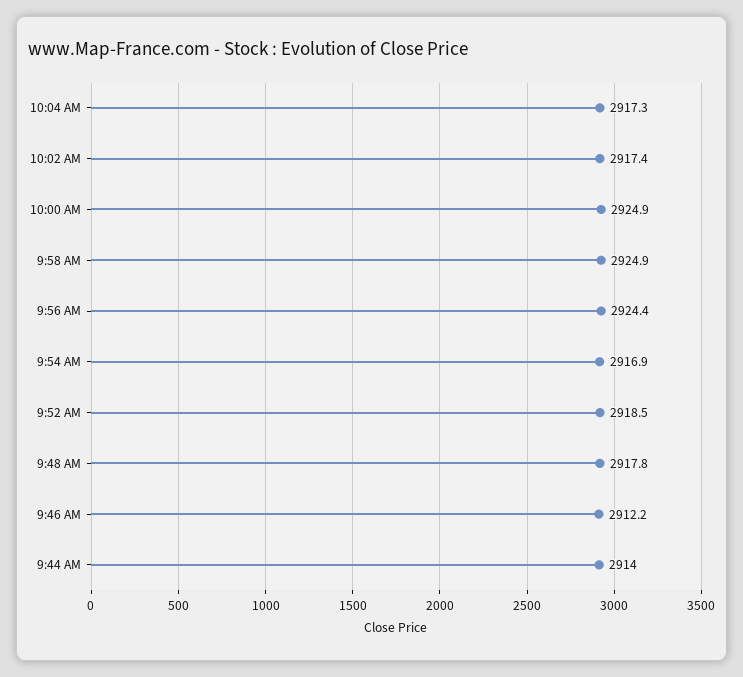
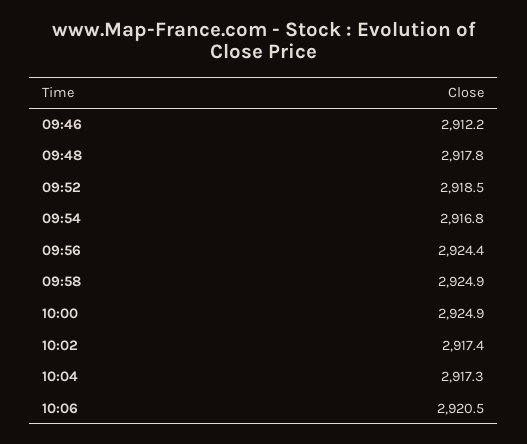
9:54 AM: 2916.9 -> 2916.8
9:44 AM: 2914 -> none
10:06: none -> 2920.5

